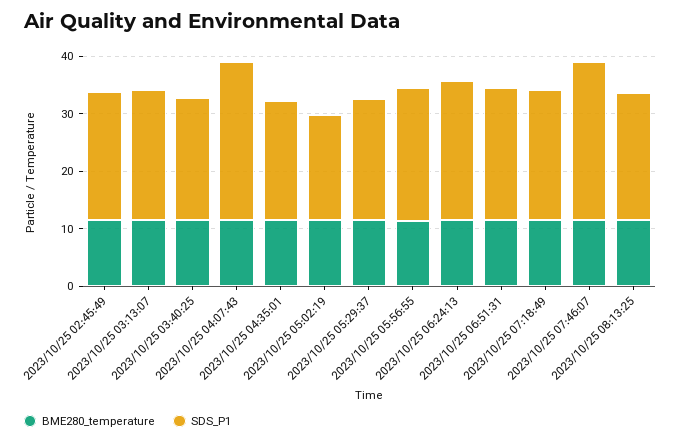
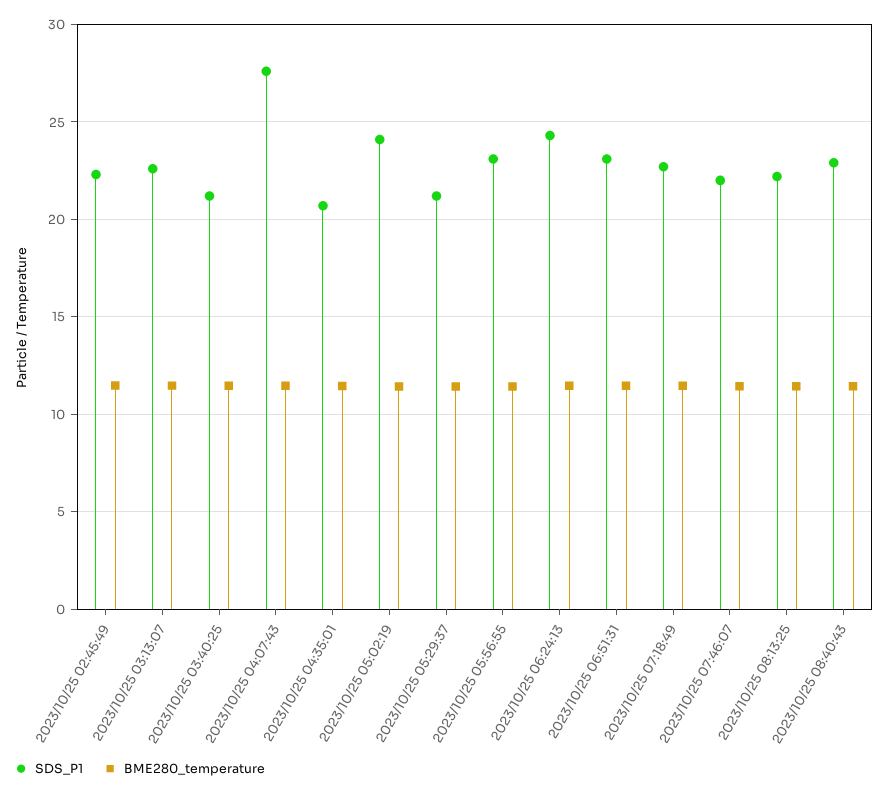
SDS_P1, 2023/10/25 05:02:19: 18 -> 24
SDS_P1, 2023/10/25 07:46:07: 28 -> 22
SDS_P1, 2023/10/25 08:40:43: none -> 23
BME280_temperature, 2023/10/25 08:40:43: none -> 11.5

